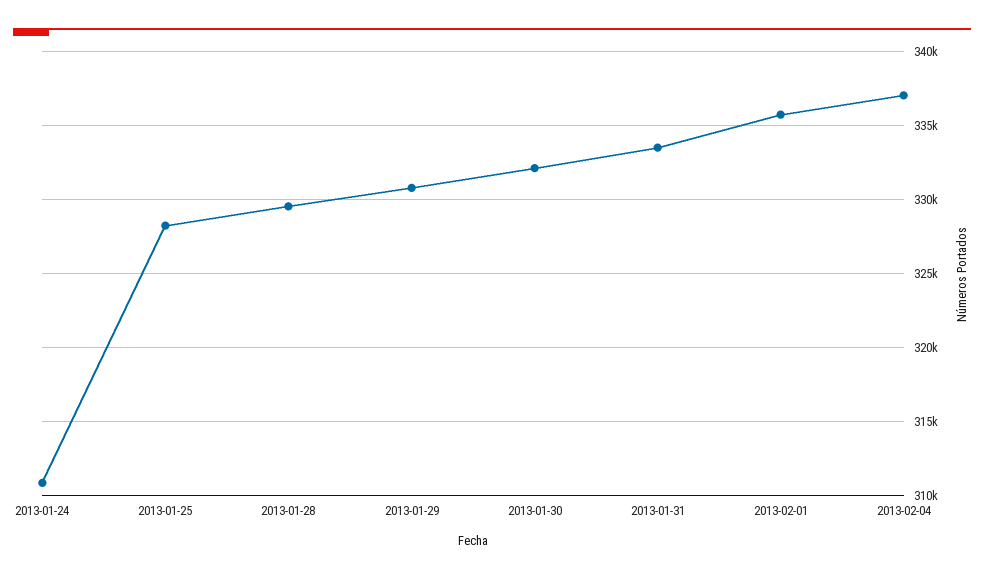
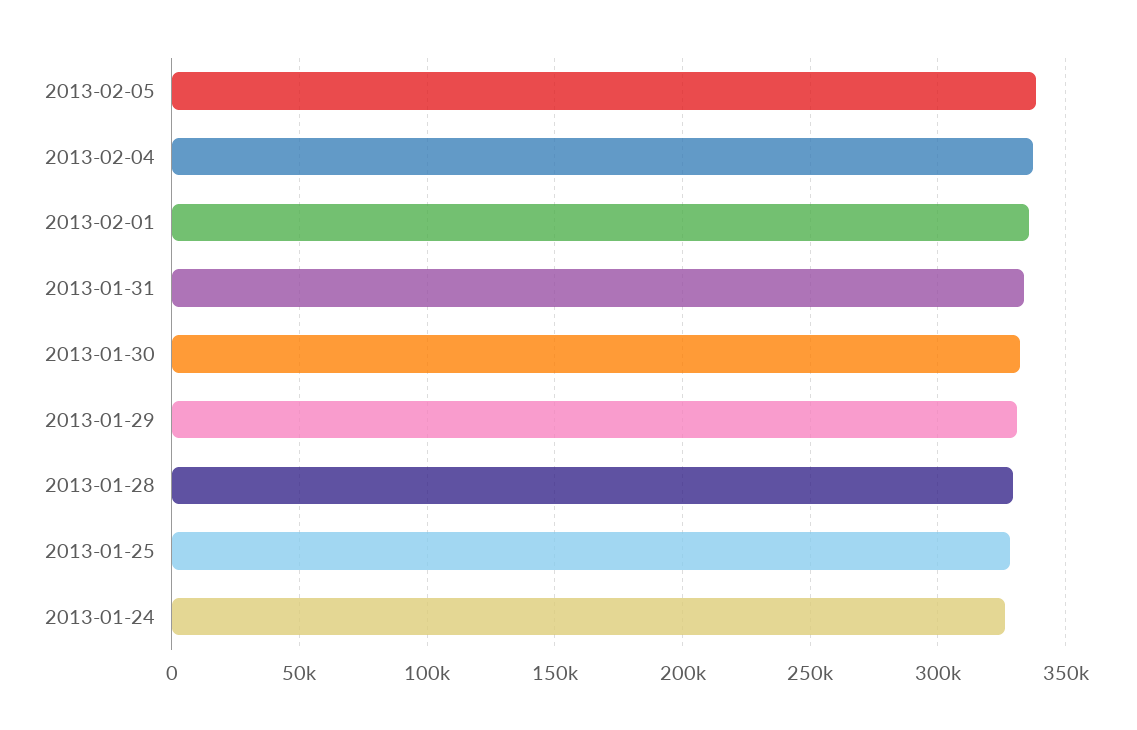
2013-01-24: 311000 -> 325000
2013-02-05: none -> 340000

